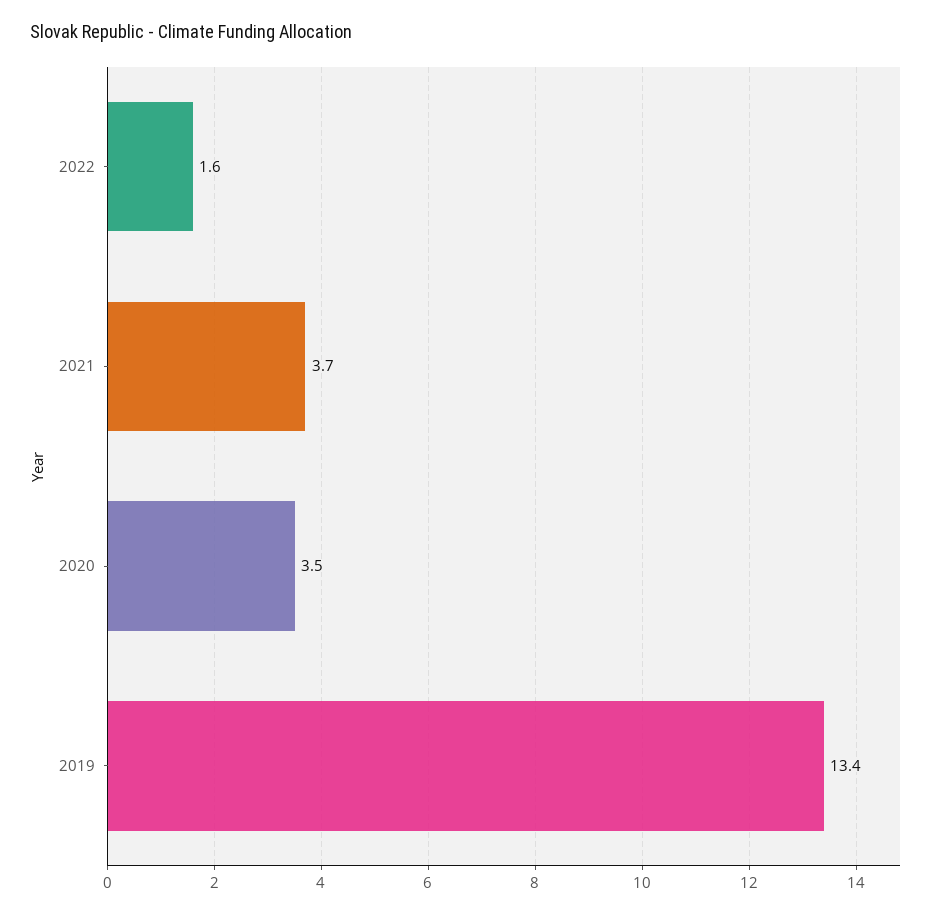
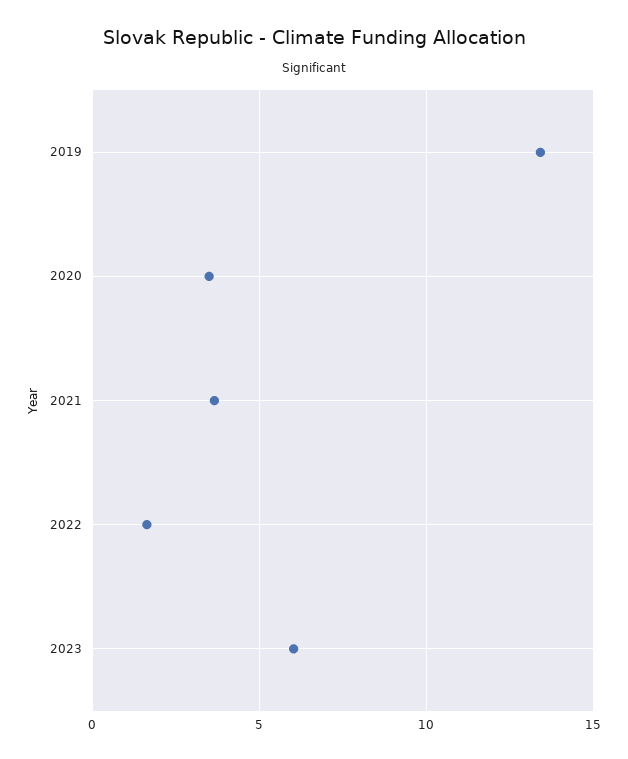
2023: none -> 6

